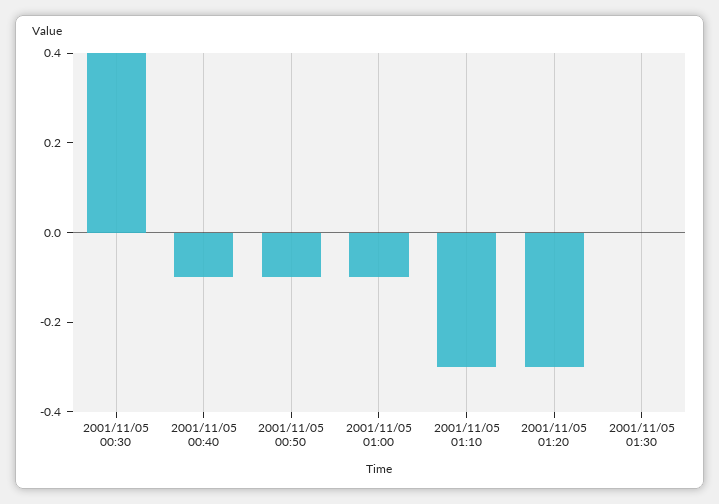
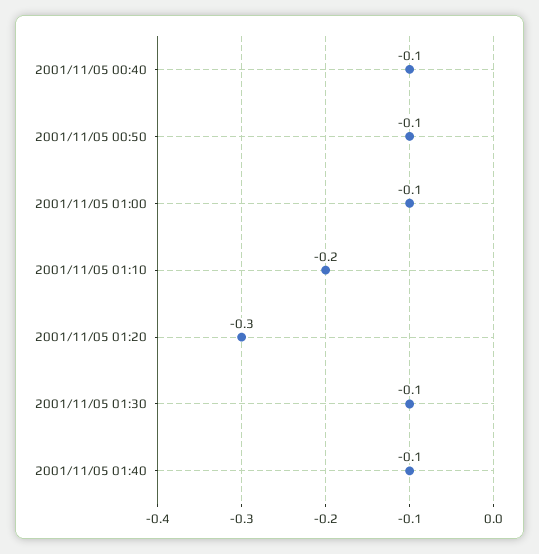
2001/11/05 00:30: 0.4 -> none
2001/11/05 01:10: -0.3 -> -0.2
2001/11/05 01:30: 0 -> -0.1
2001/11/05 01:40: none -> -0.1

